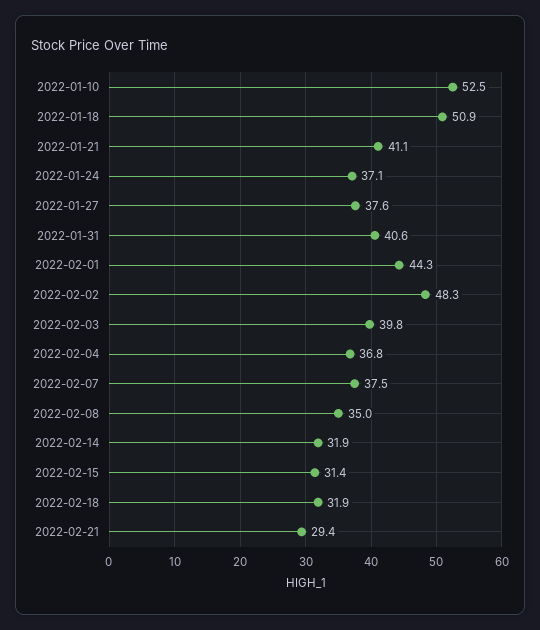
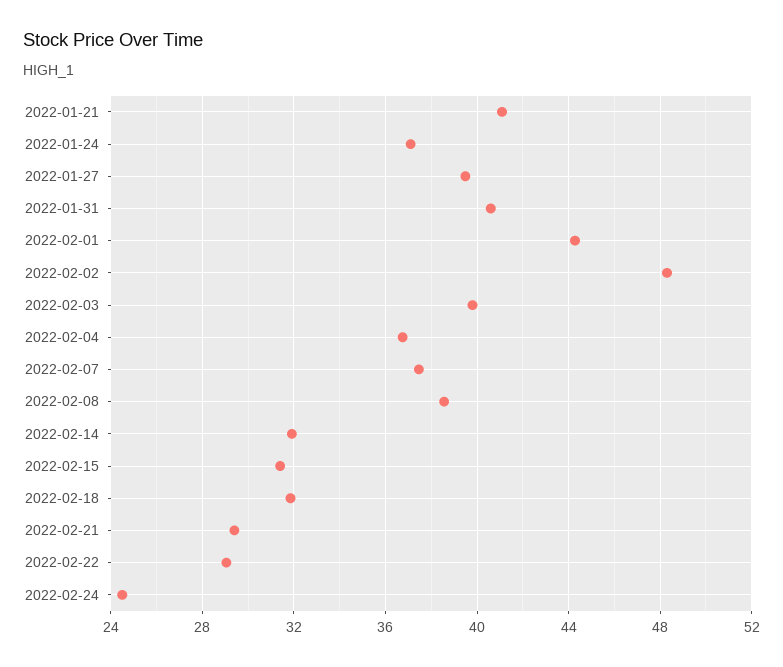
2022-01-10: 52.5 -> none
2022-01-18: 50.9 -> none
2022-01-27: 37.6 -> 39.5
2022-02-08: 35 -> 38.5
2022-02-22: none -> 29
2022-02-24: none -> 24.5

